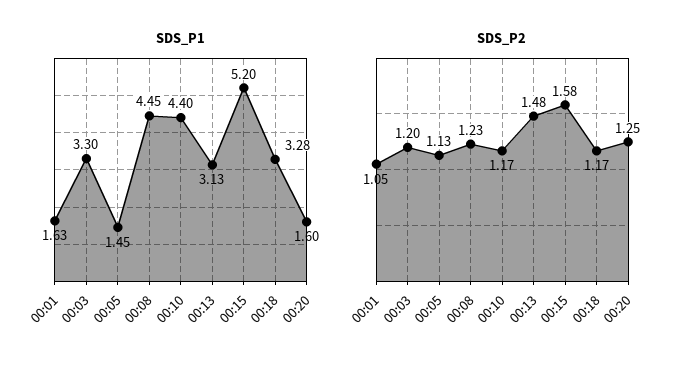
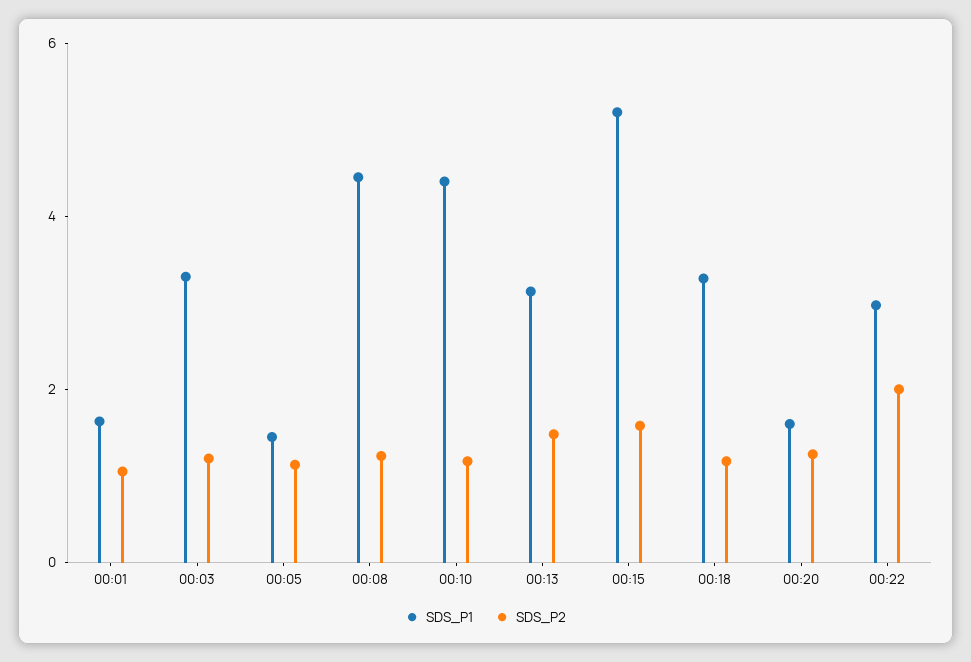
SDS_P1, 00:22: none -> 3
SDS_P2, 00:22: none -> 2

